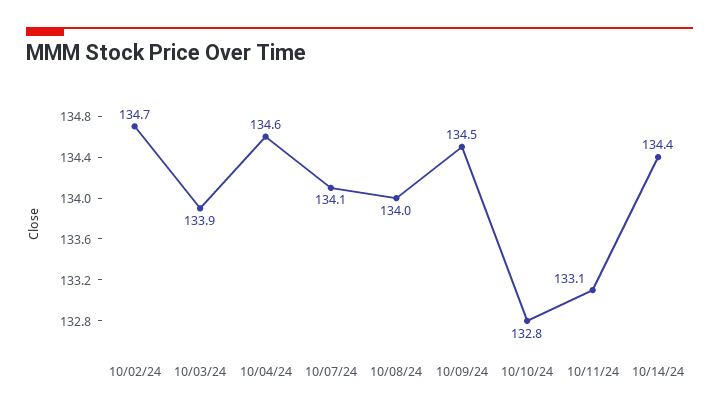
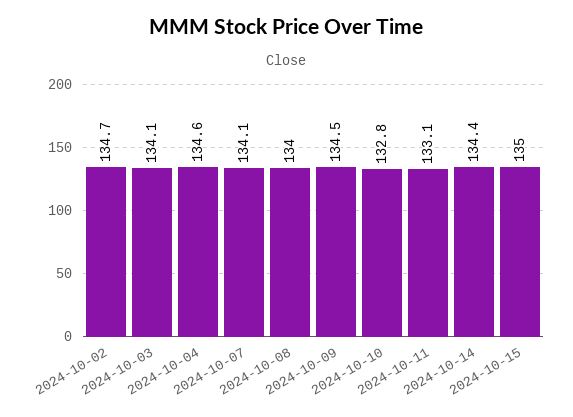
10/03/24: 133.9 -> 134.1
2024-10-15: none -> 135

